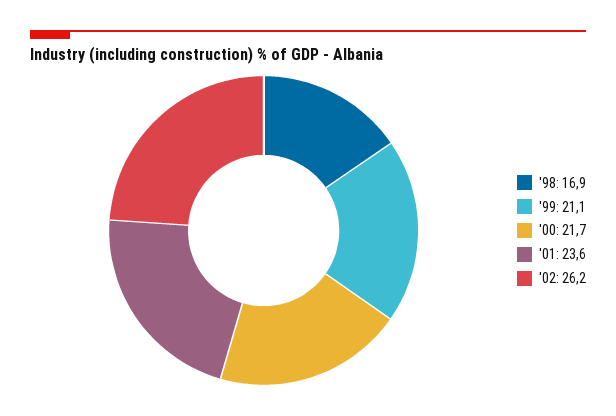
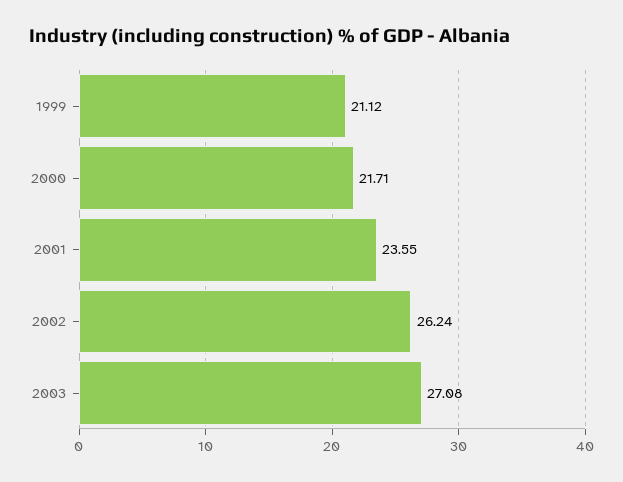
'98: 16.9 -> none
2003: none -> 27.08

